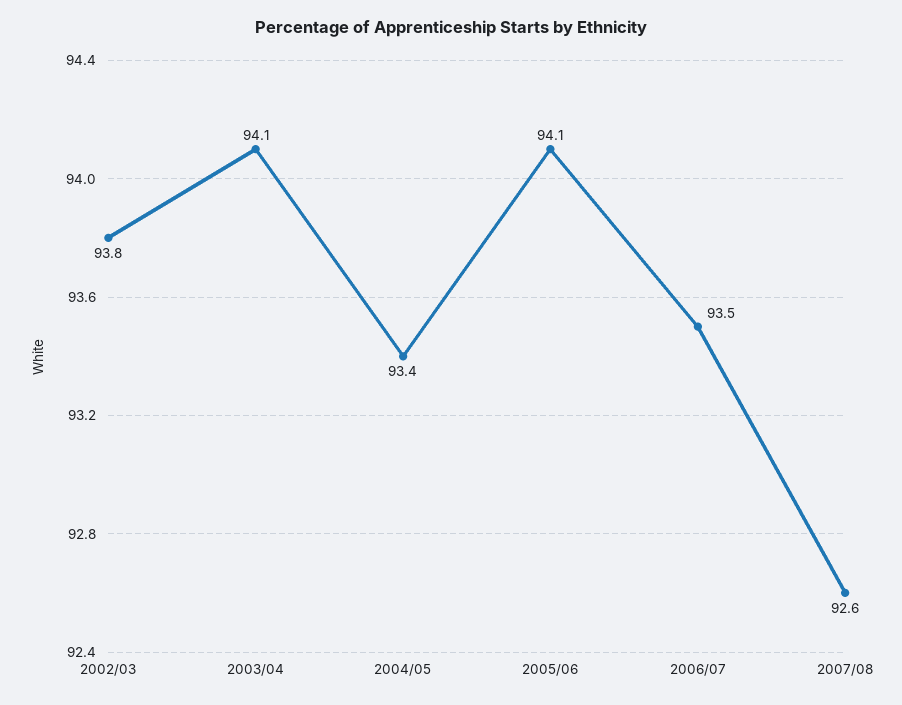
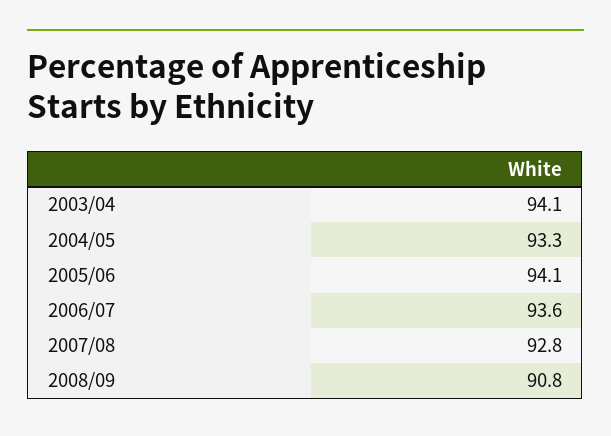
2002/03: 93.8 -> none
2004/05: 93.4 -> 93.3
2006/07: 93.5 -> 93.6
2007/08: 92.6 -> 92.8
2008/09: none -> 90.8

